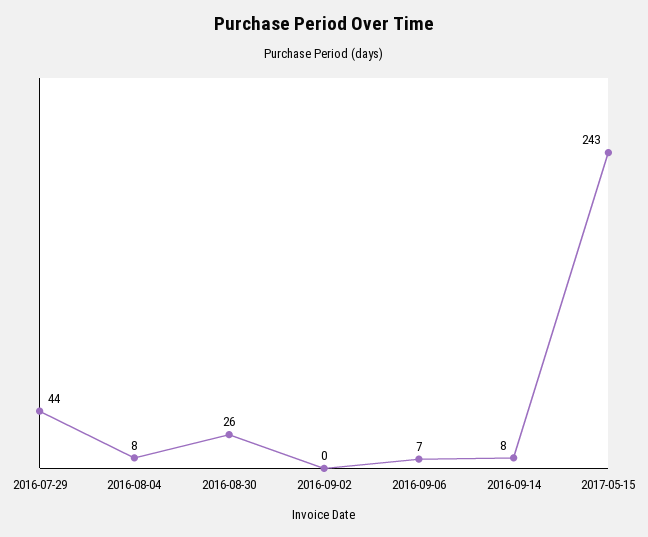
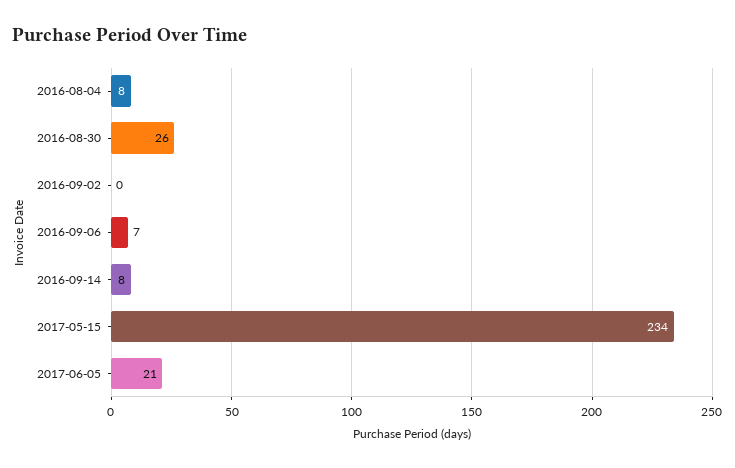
2016-07-29: 44 -> none
2017-05-15: 243 -> 234
2017-06-05: none -> 21

